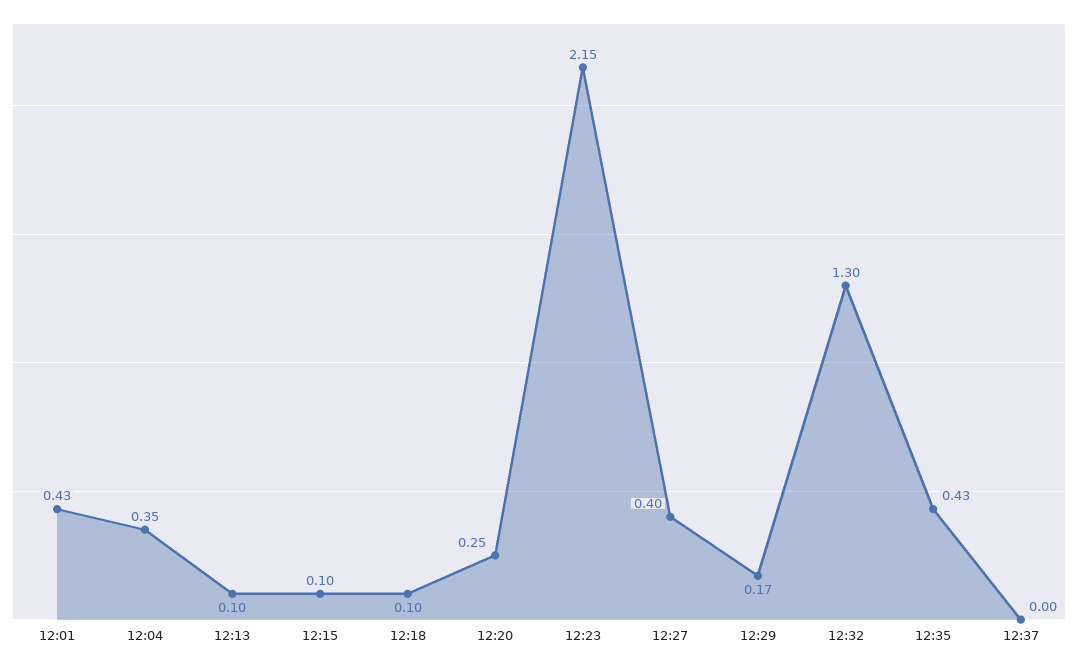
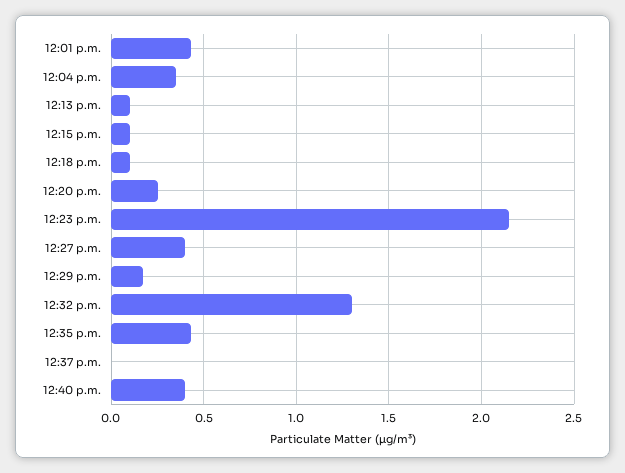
12:40 p.m.: none -> 0.4

